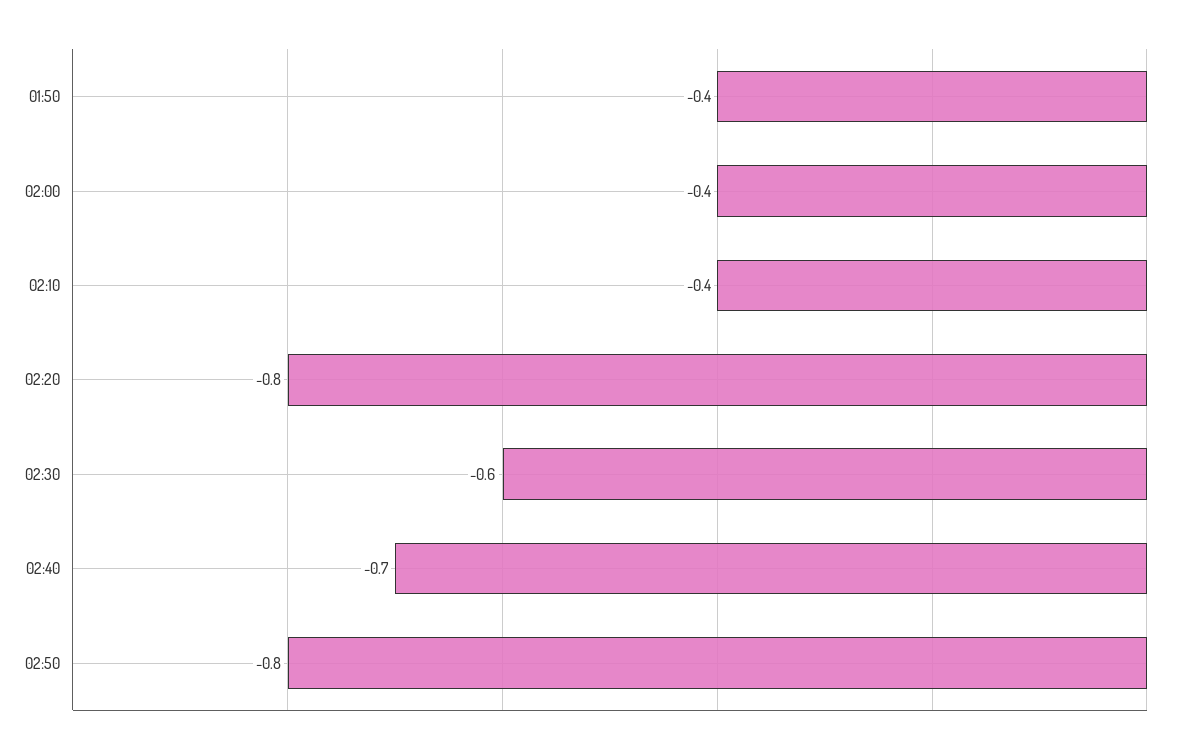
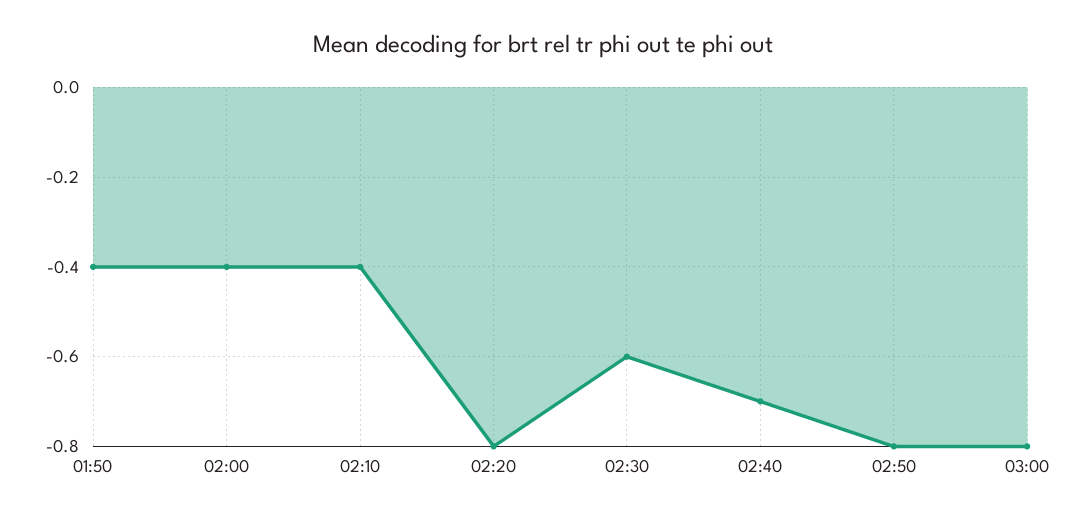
03:00: none -> -0.8

